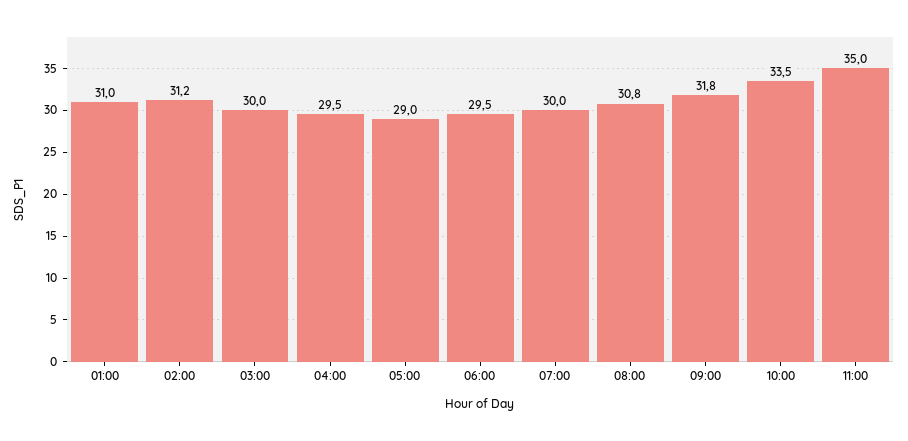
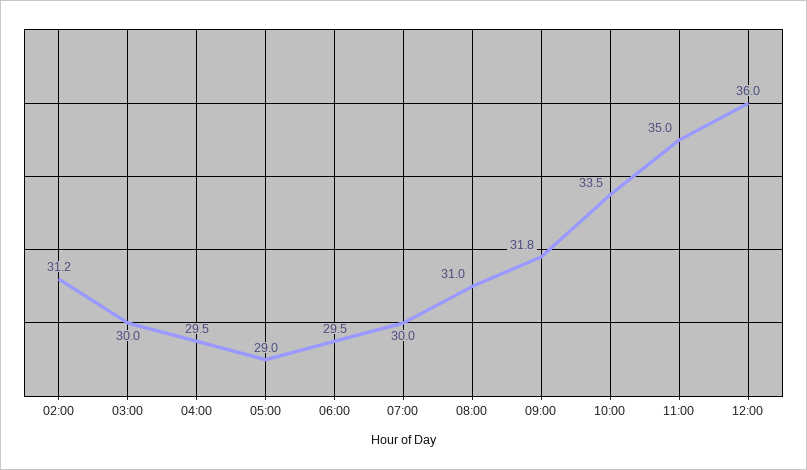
01:00: 31 -> none
08:00: 30.8 -> 31
12:00: none -> 36

